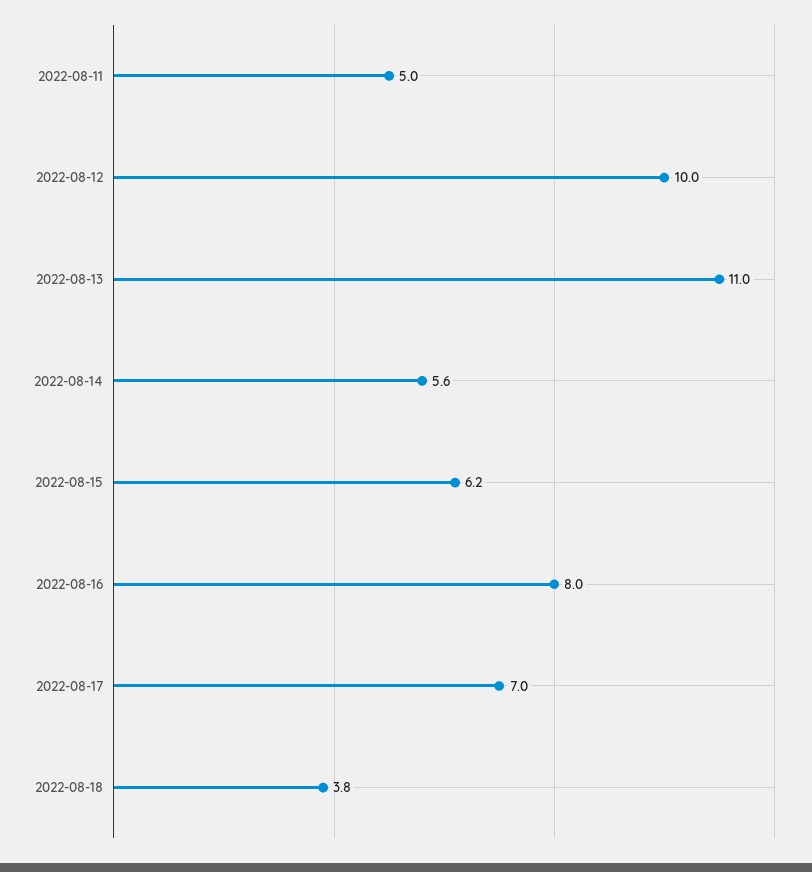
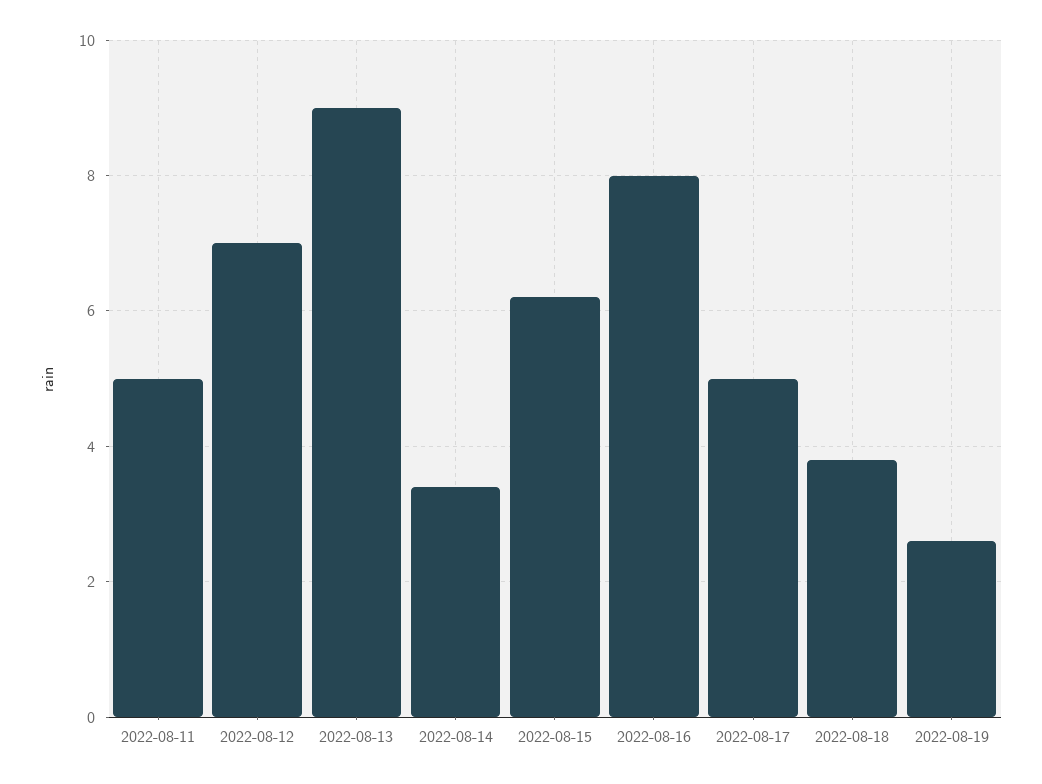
2022-08-12: 10 -> 7
2022-08-13: 11 -> 9
2022-08-14: 5.6 -> 3.5
2022-08-17: 7 -> 5
2022-08-19: none -> 2.5

